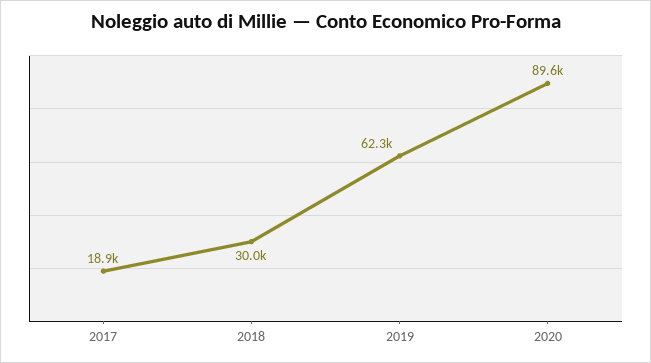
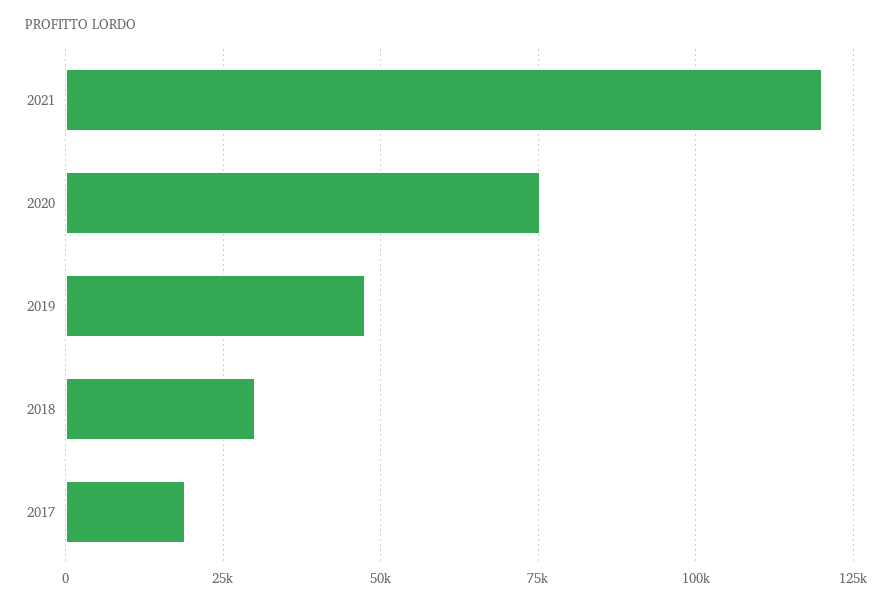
2019: 62300 -> 47500
2020: 89600 -> 75000
2021: none -> 120000

